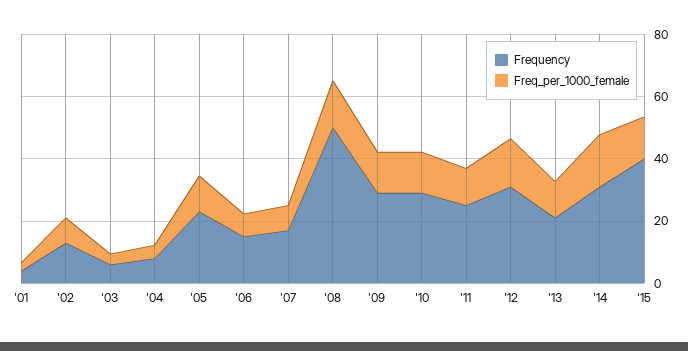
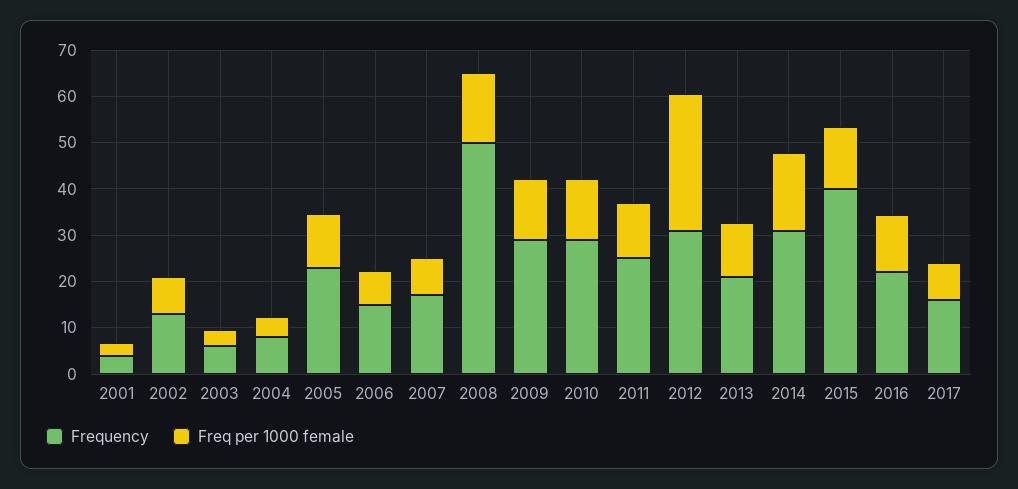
Freq_per_1000_female, '12: 15 -> 30
Frequency, 2016: none -> 22
Freq_per_1000_female, 2016: none -> 12
Frequency, 2017: none -> 16
Freq_per_1000_female, 2017: none -> 8

